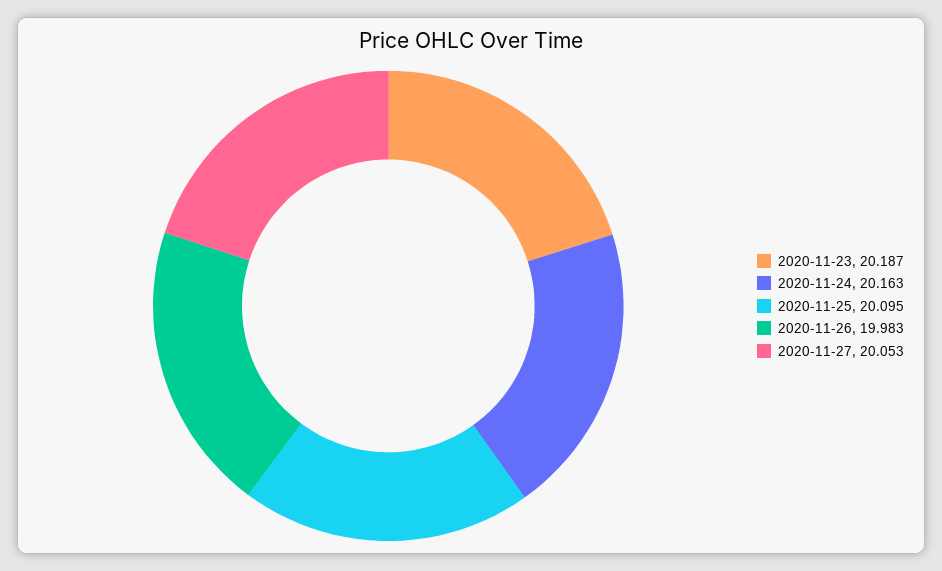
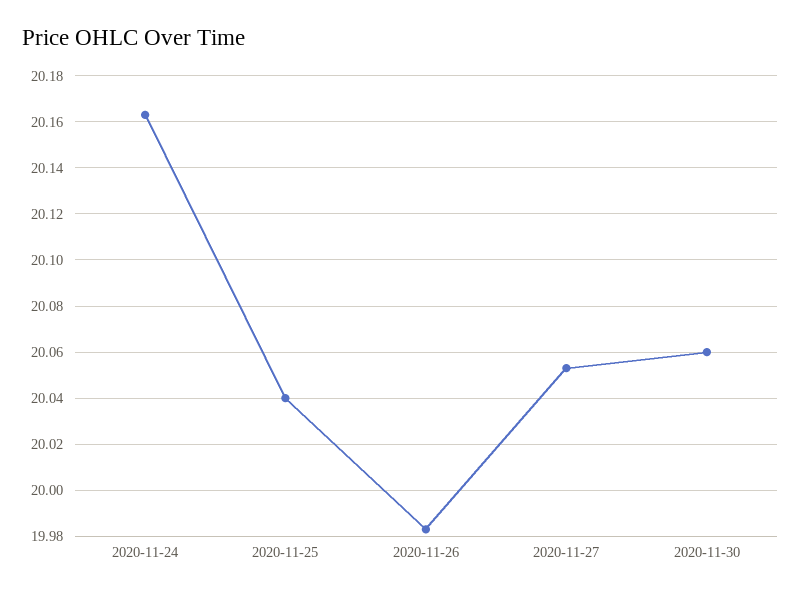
2020-11-23: 20.187 -> none
2020-11-25: 20.095 -> 20.04
2020-11-30: none -> 20.06

